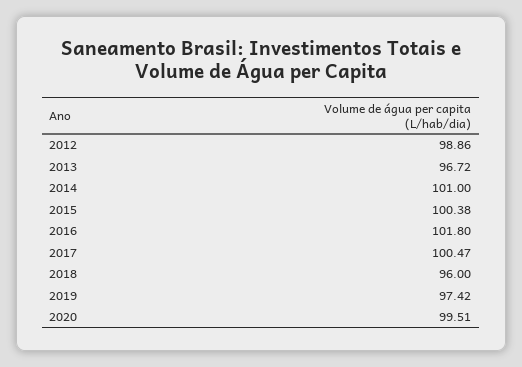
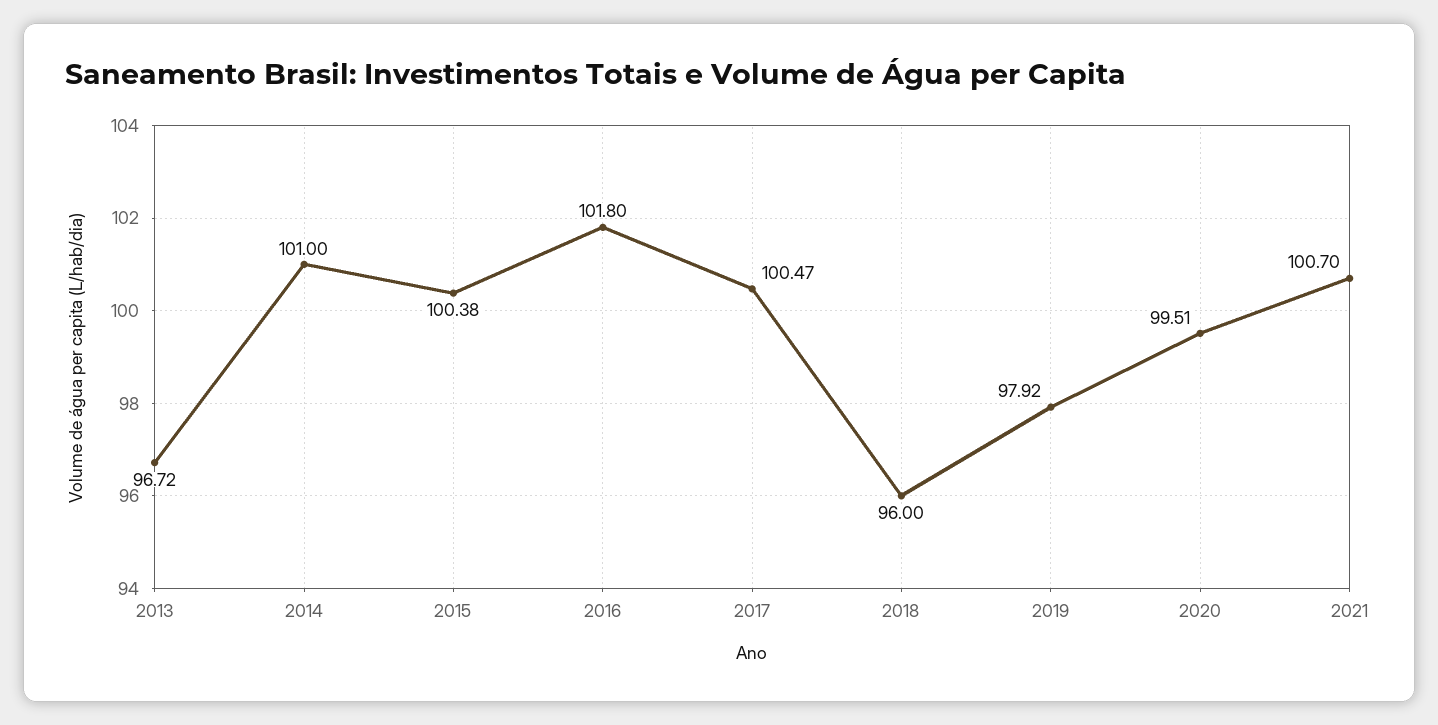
2012: 98.86 -> none
2019: 97.42 -> 97.92
2021: none -> 100.7

